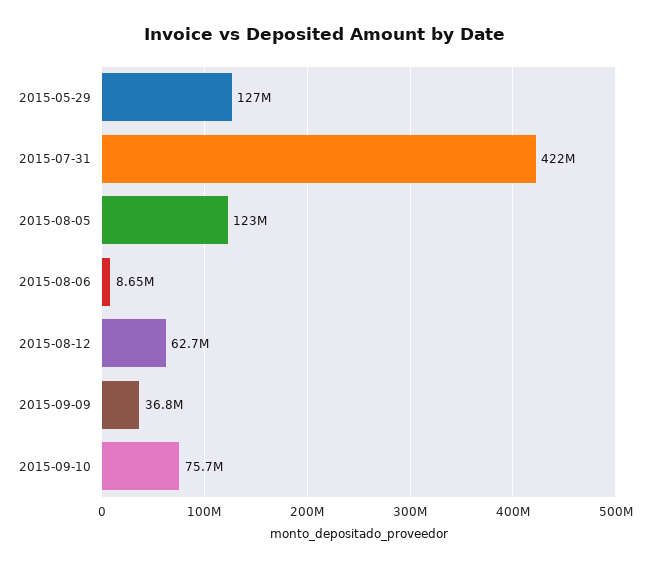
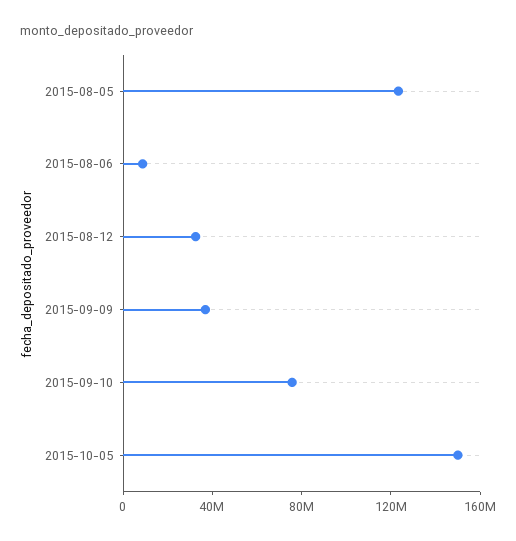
2015-05-29: 127000000 -> none
2015-07-31: 422000000 -> none
2015-08-12: 62700000 -> 30000000
2015-10-05: none -> 150000000

